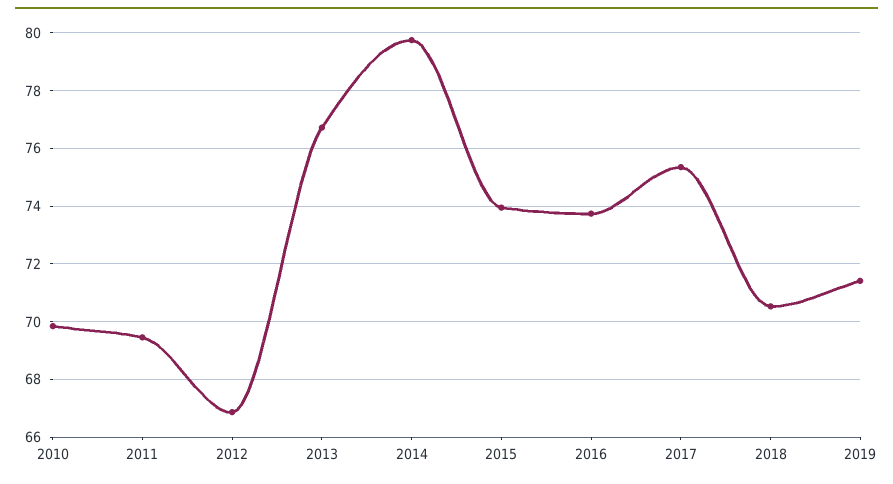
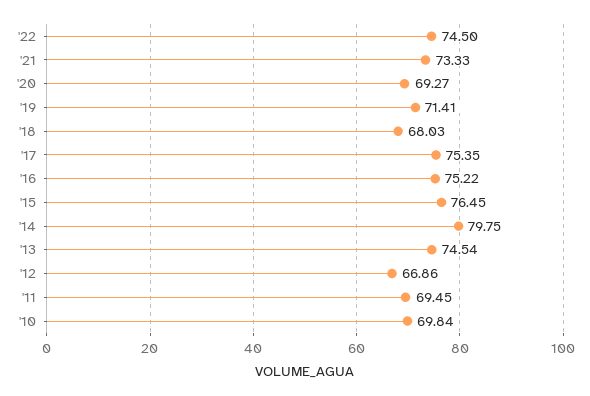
2013: 76.75 -> 74.54
2015: 74 -> 76.45
2016: 73.75 -> 75.22
2018: 70.5 -> 68.03
'22: none -> 74.5
'21: none -> 73.33
'20: none -> 69.27

